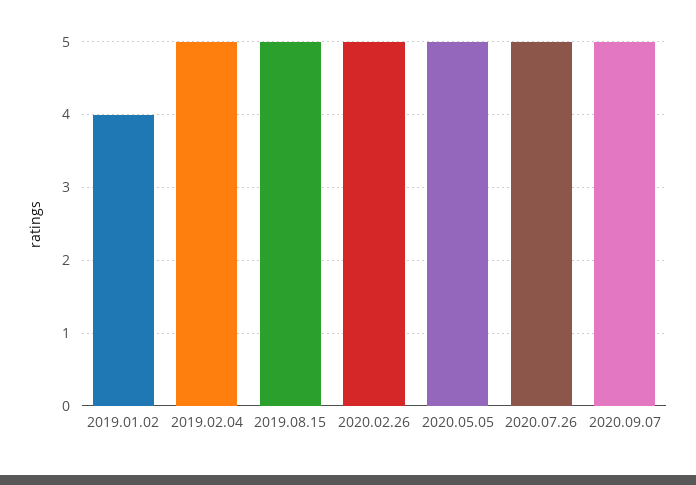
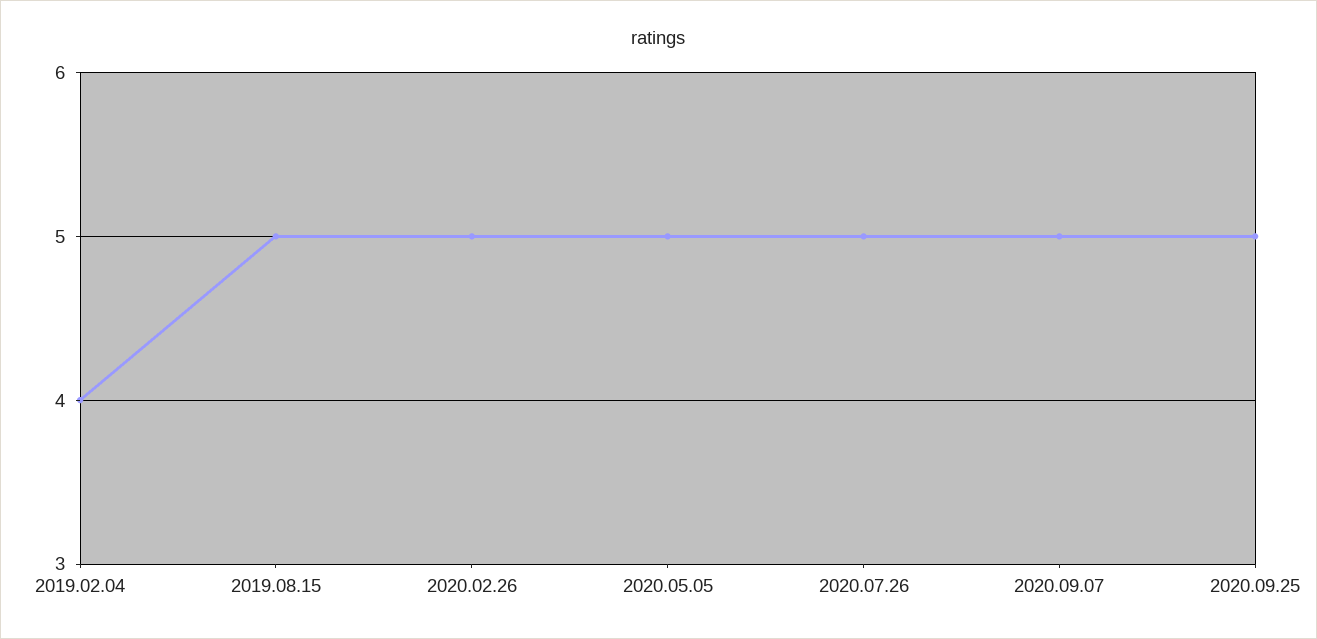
2019.01.02: 4 -> none
2019.02.04: 5 -> 4
2020.09.25: none -> 5

